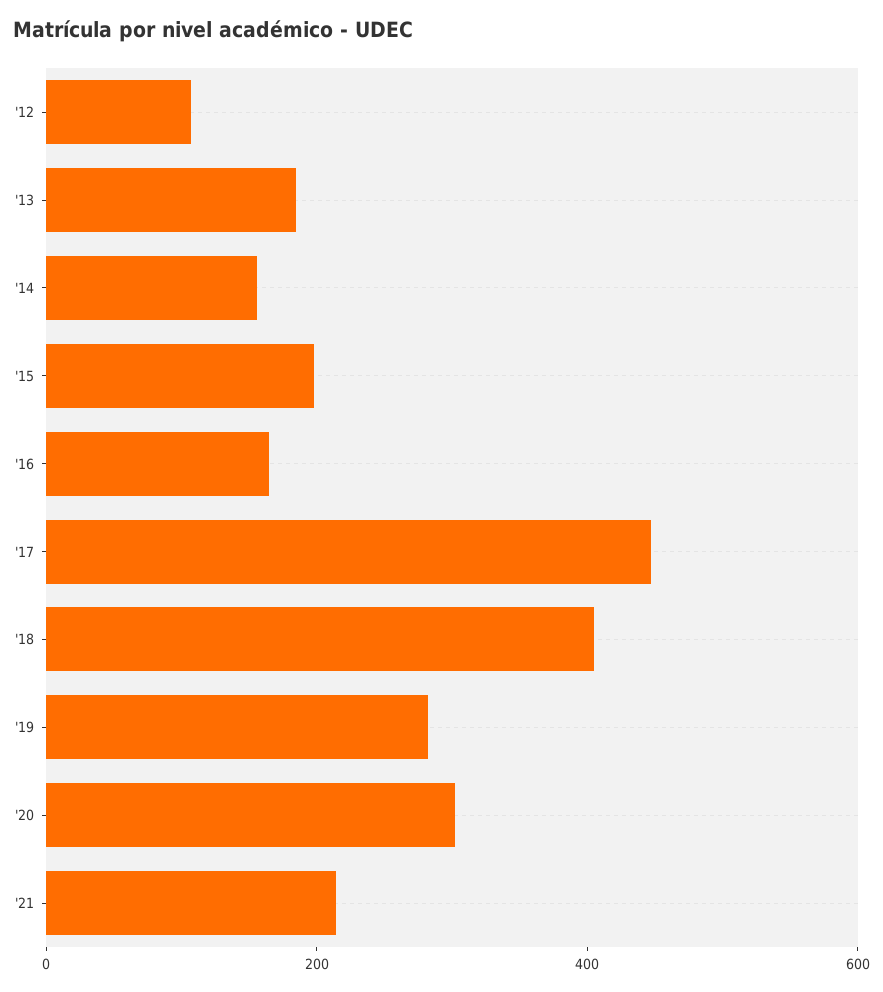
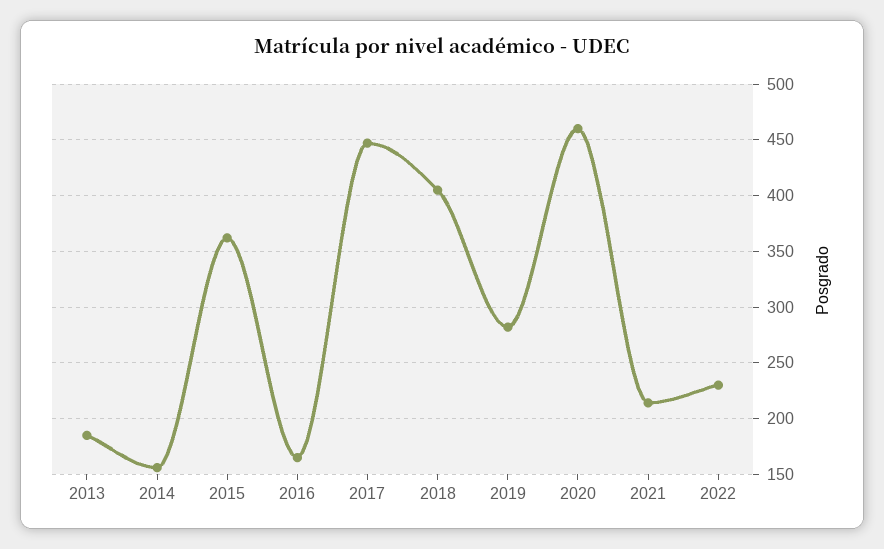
'12: 100 -> none
'15: 200 -> 360
'20: 300 -> 460
2022: none -> 230

